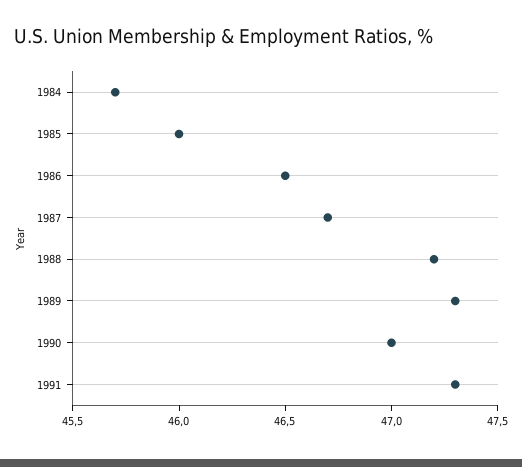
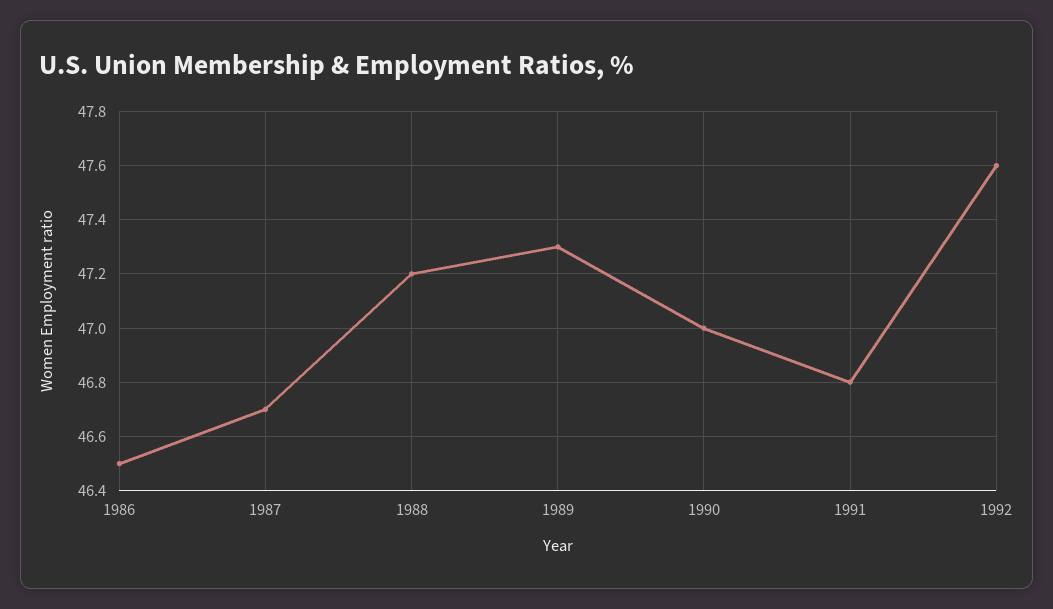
1984: 45.7 -> none
1985: 46 -> none
1991: 47.3 -> 46.8
1992: none -> 47.6

